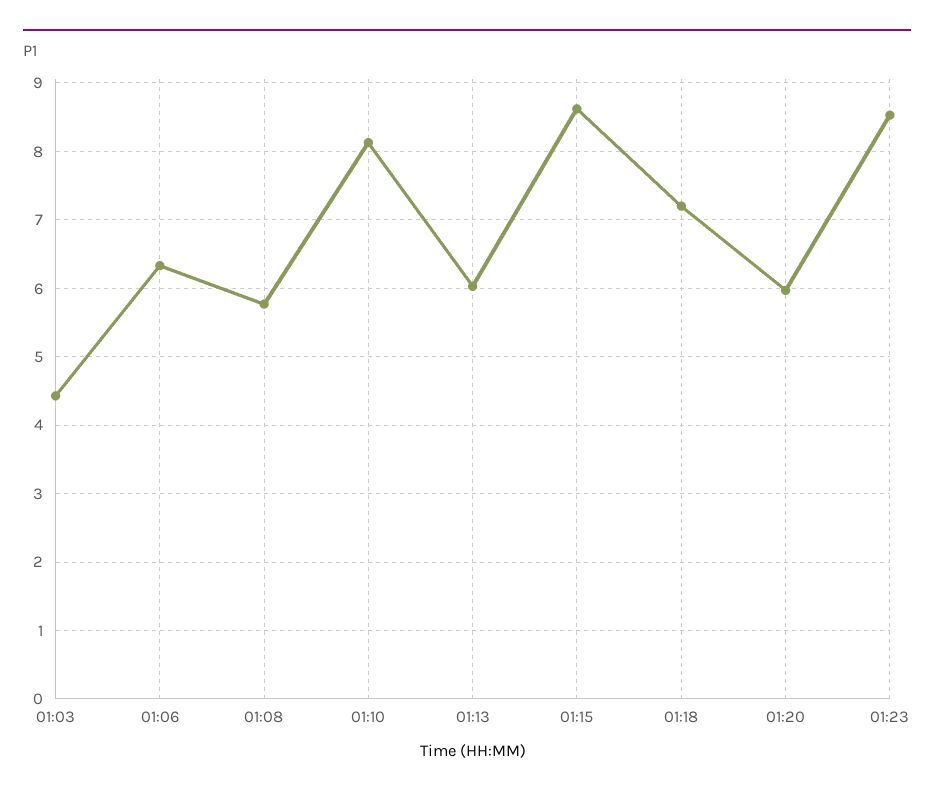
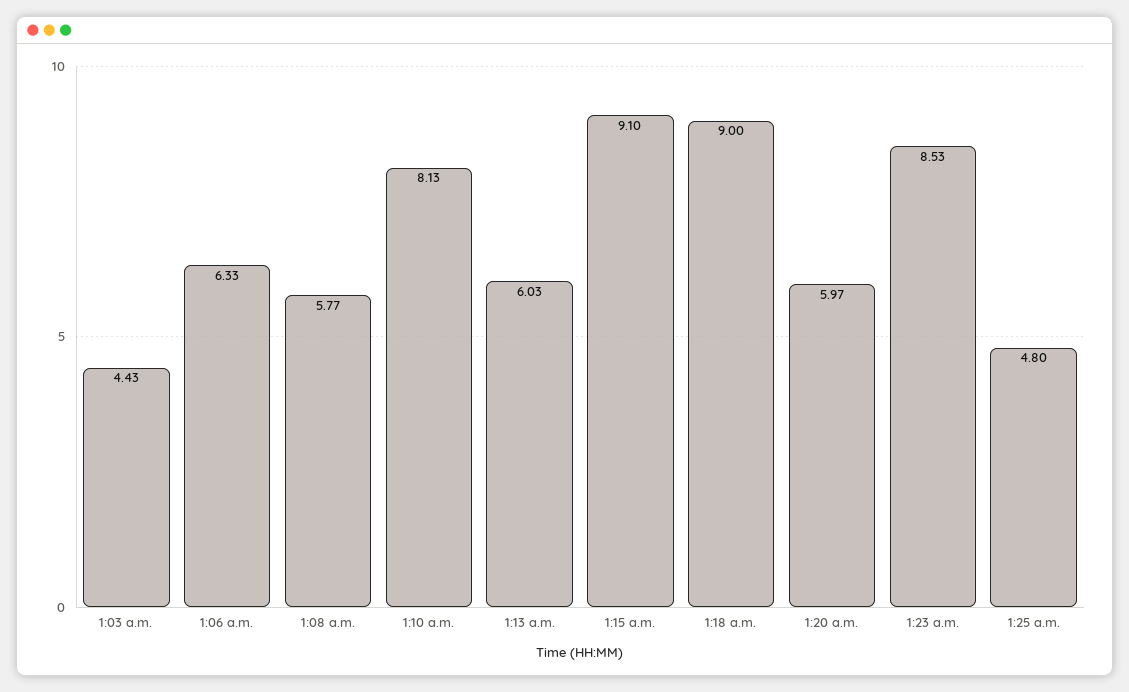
01:15: 8.6 -> 9.1
01:18: 7.2 -> 9
1:25 a.m.: none -> 4.8

